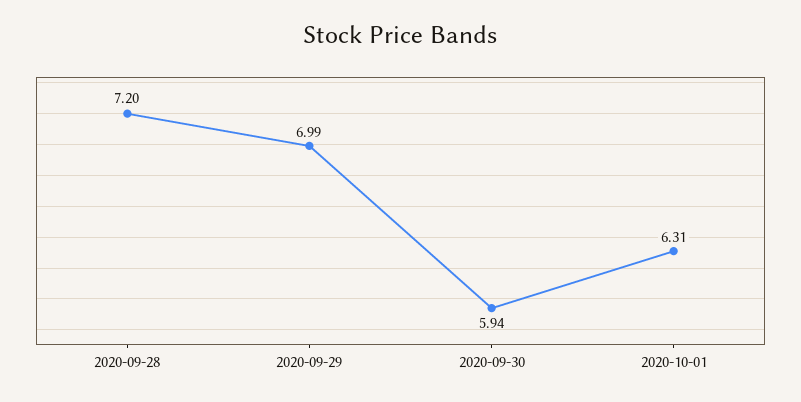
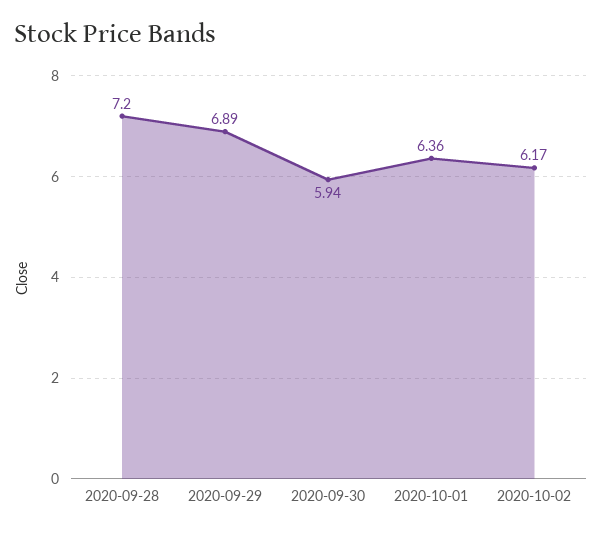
2020-09-29: 6.99 -> 6.89
2020-10-01: 6.31 -> 6.36
2020-10-02: none -> 6.17

